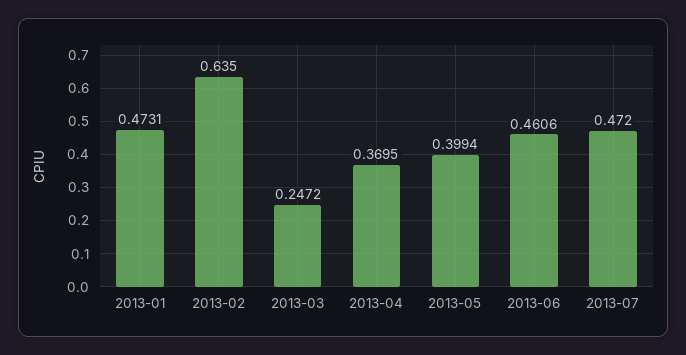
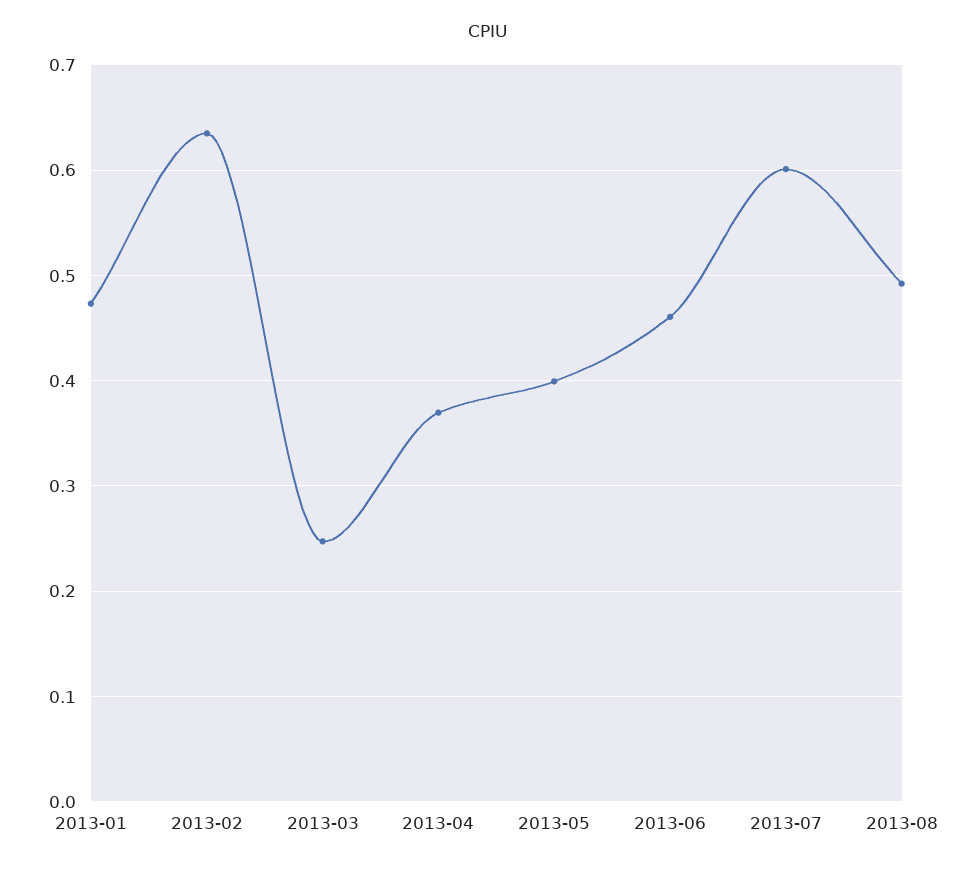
2013-07: 0.472 -> 0.6
2013-08: none -> 0.49

